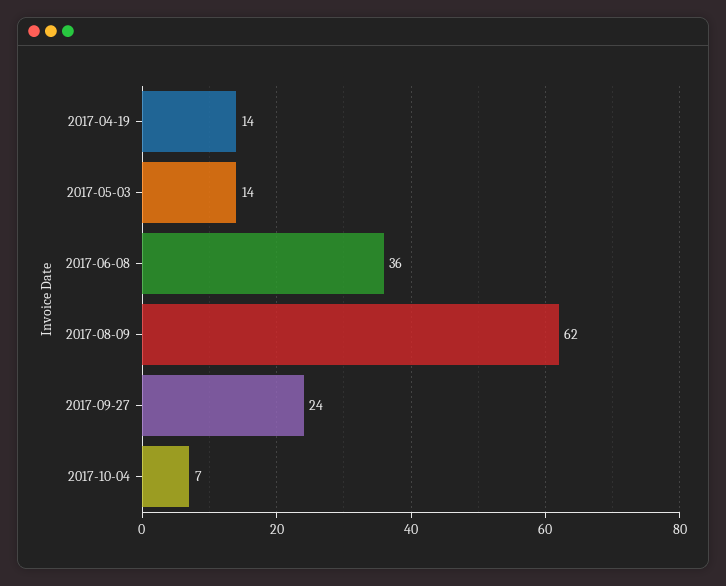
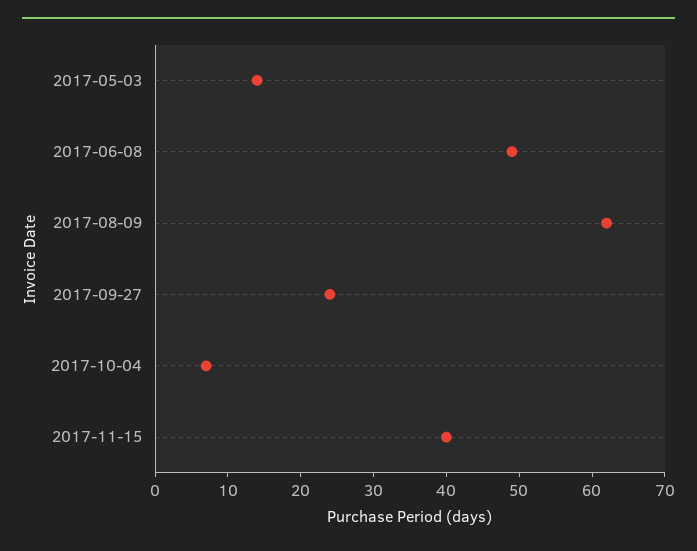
2017-04-19: 14 -> none
2017-06-08: 36 -> 50
2017-11-15: none -> 40

